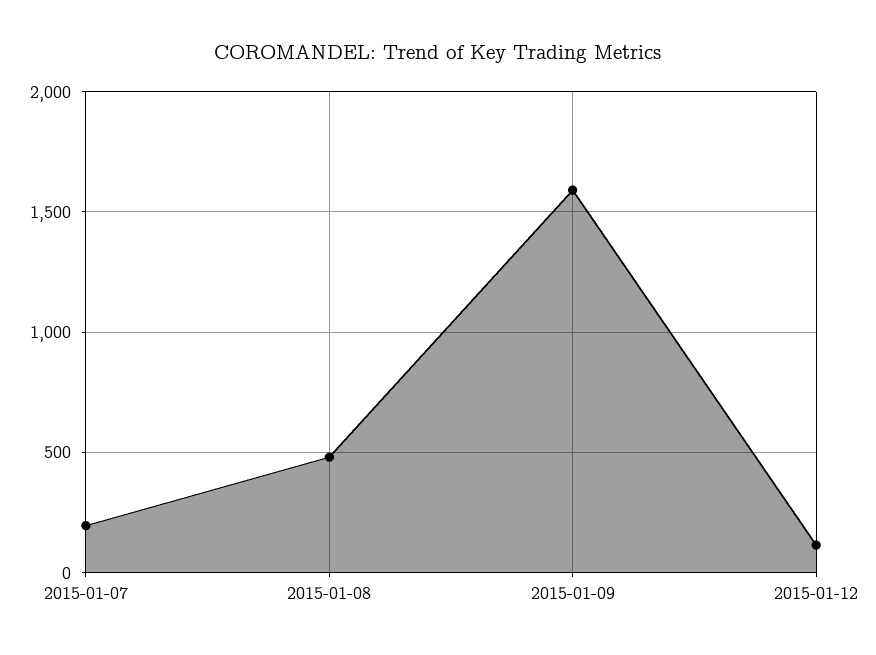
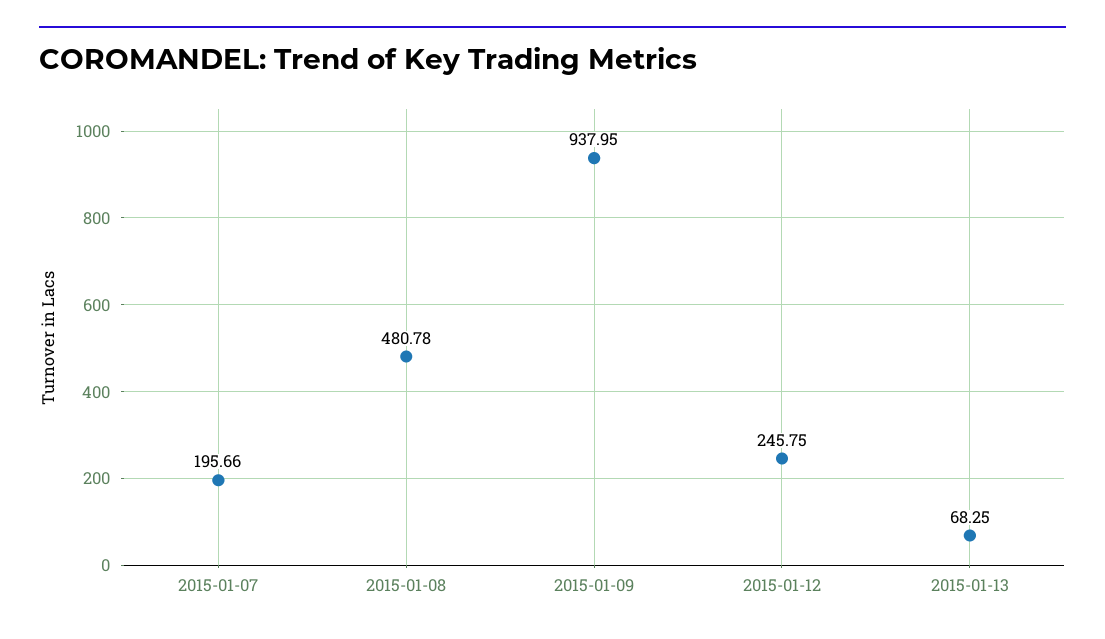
2015-01-09: 1600 -> 937.95
2015-01-12: 100 -> 245.75
2015-01-13: none -> 68.25

